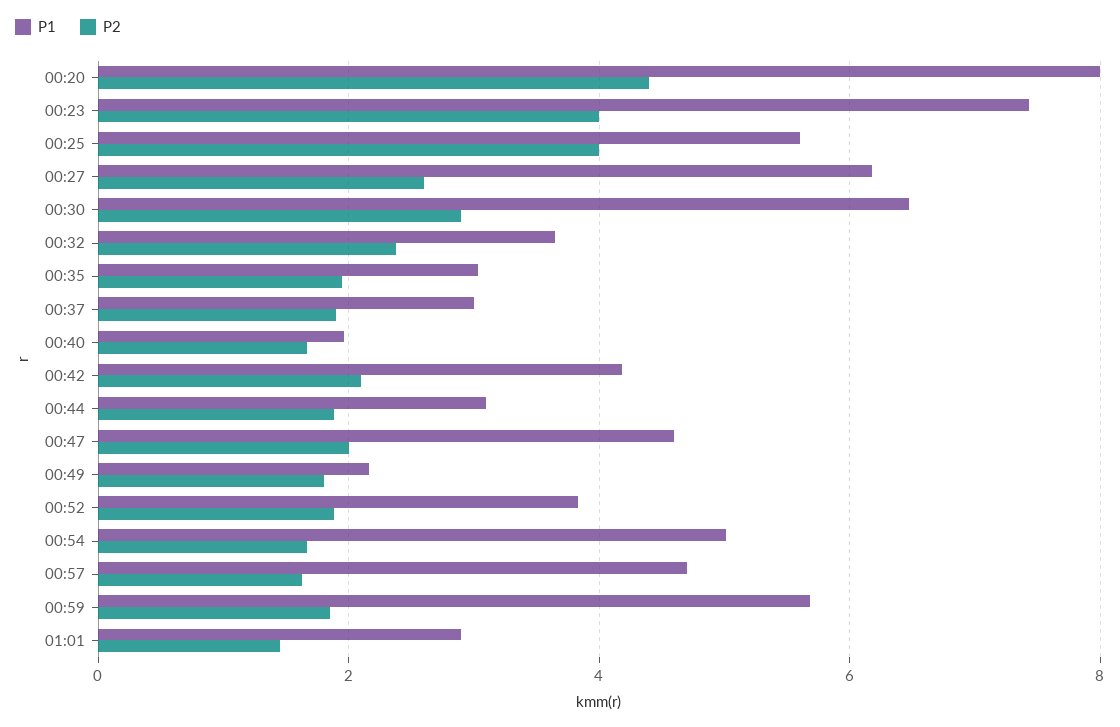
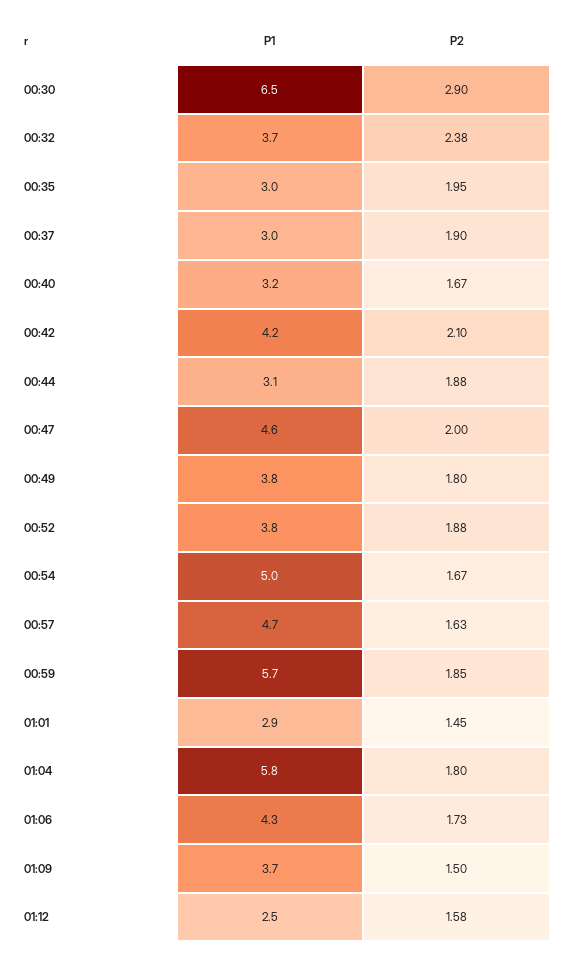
P1, 00:20: 8 -> none
P2, 00:20: 4.4 -> none
P1, 00:23: 7.4 -> none
P2, 00:23: 4 -> none
P1, 00:25: 5.6 -> none
P2, 00:25: 4 -> none
P1, 00:27: 6.2 -> none
P2, 00:27: 2.6 -> none
P1, 00:40: 2 -> 3.2
P1, 00:49: 2.2 -> 3.8
P1, 01:04: none -> 5.8
P2, 01:04: none -> 1.8
P1, 01:06: none -> 4.3
P2, 01:06: none -> 1.73
P1, 01:09: none -> 3.7
P2, 01:09: none -> 1.5
P1, 01:12: none -> 2.5
P2, 01:12: none -> 1.58

